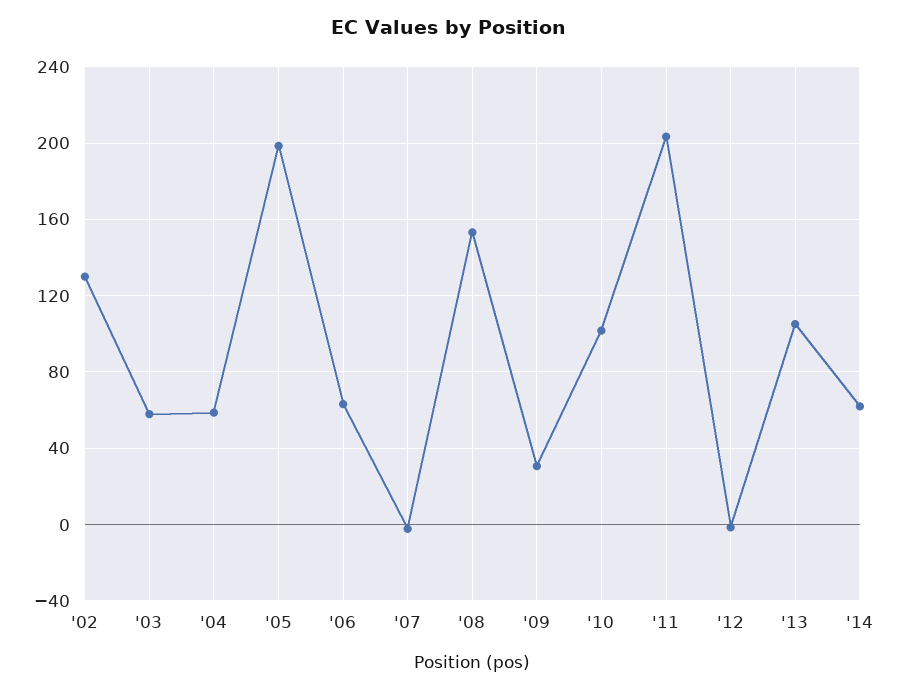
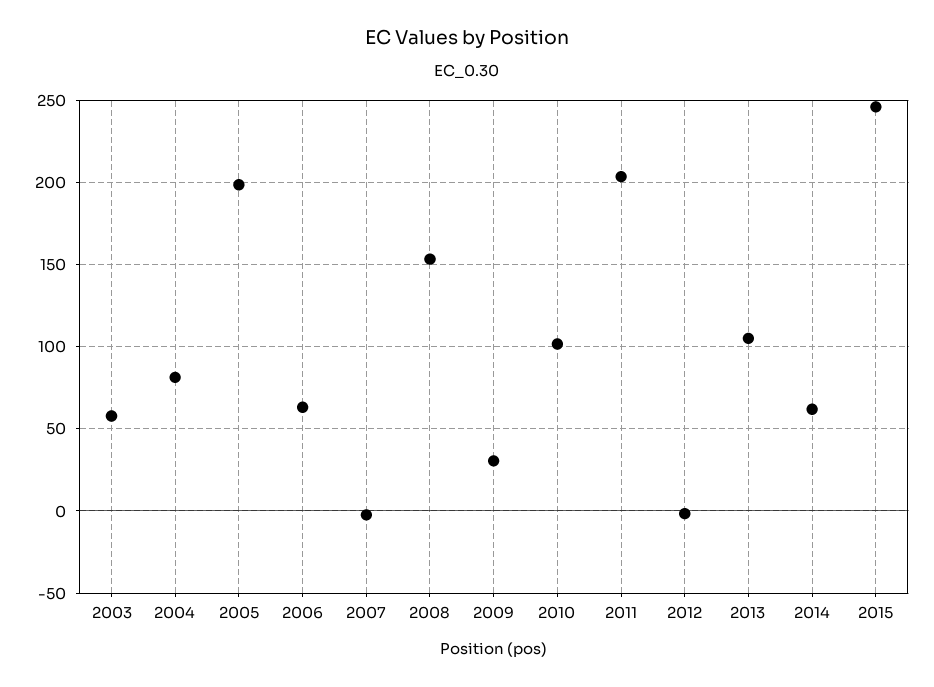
'02: 130 -> none
'04: 60 -> 80
2015: none -> 245

